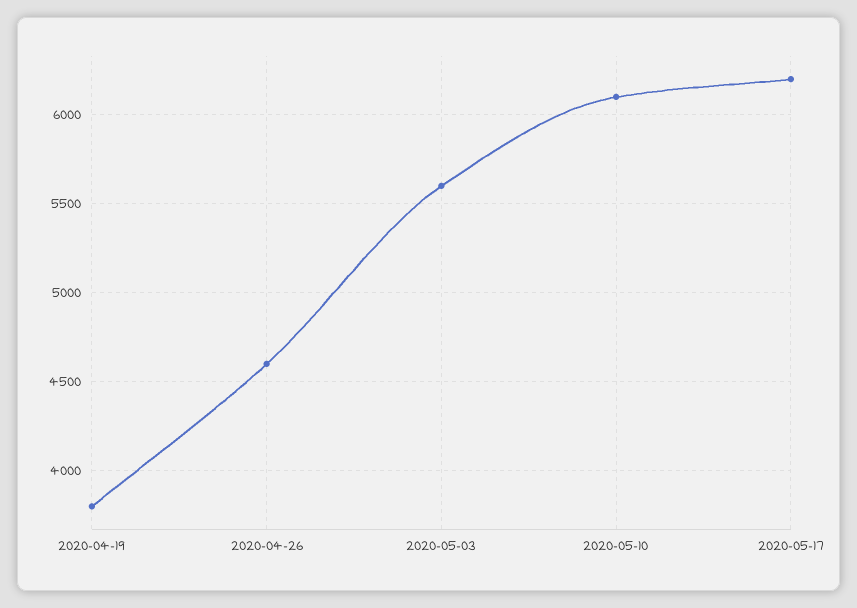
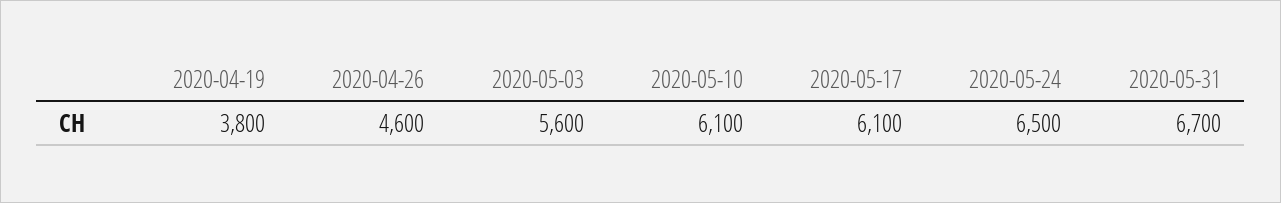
2020-05-17: 6200 -> 6100
2020-05-24: none -> 6500
2020-05-31: none -> 6700

